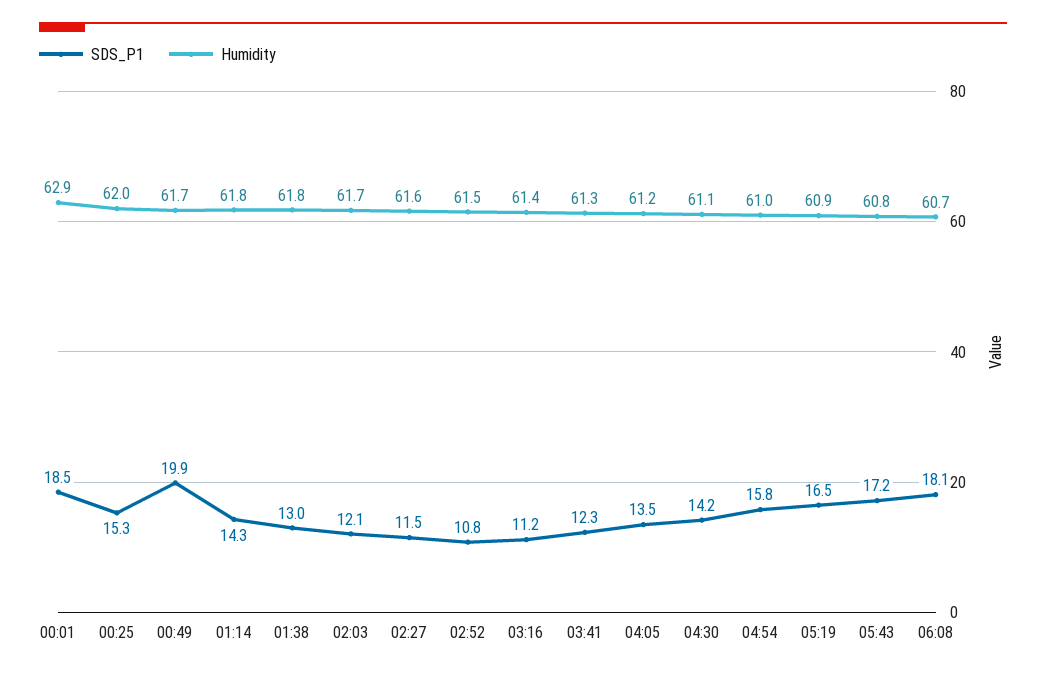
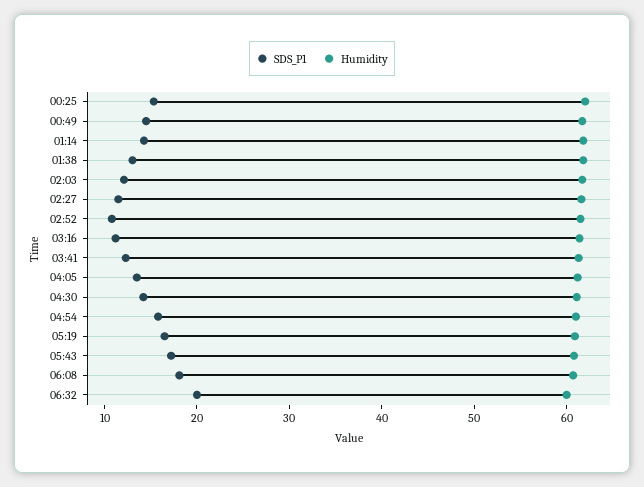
SDS_P1, 00:01: 18.5 -> none
Humidity, 00:01: 62.9 -> none
SDS_P1, 00:49: 19.9 -> 14
SDS_P1, 06:32: none -> 20
Humidity, 06:32: none -> 60

